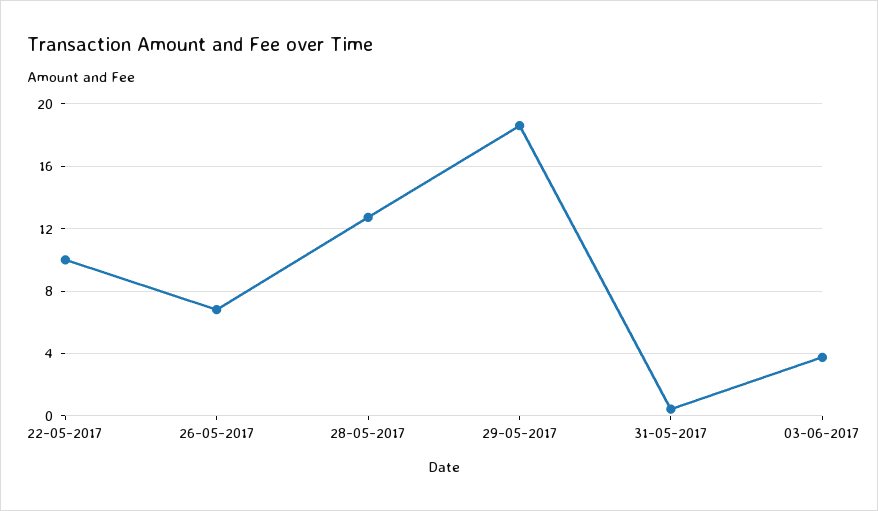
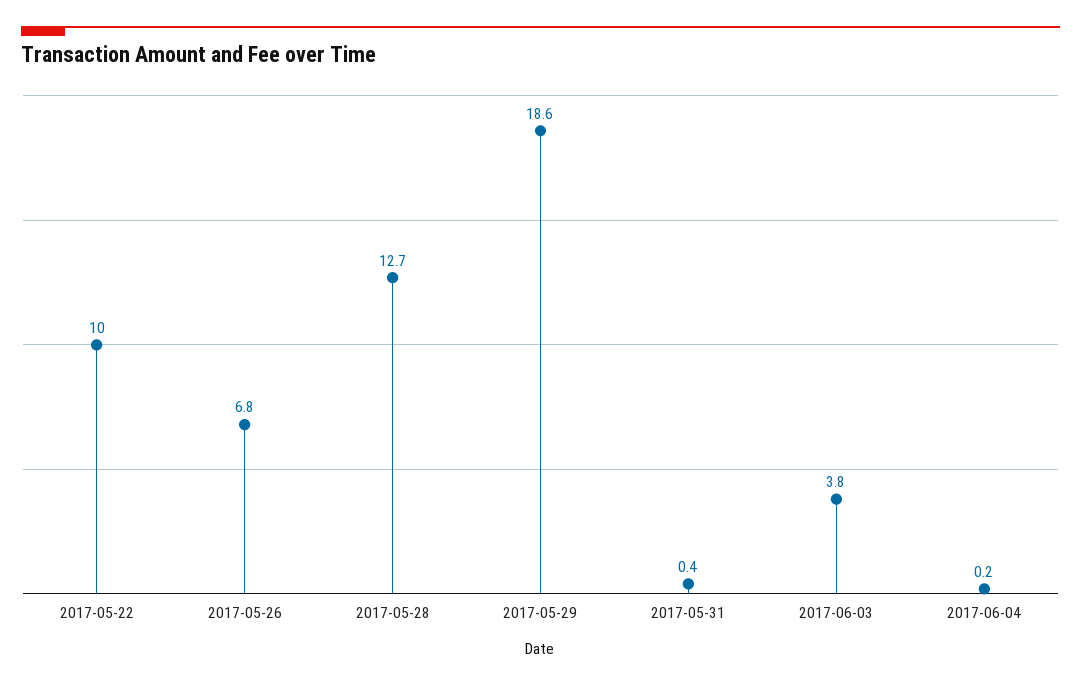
2017-06-04: none -> 0.2

